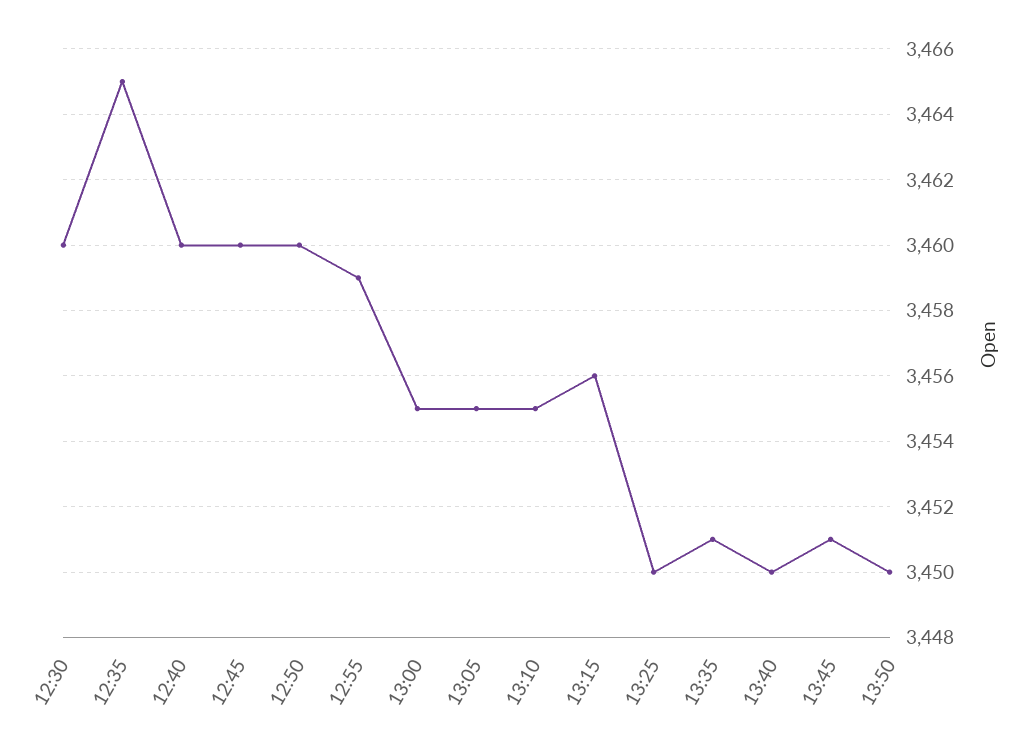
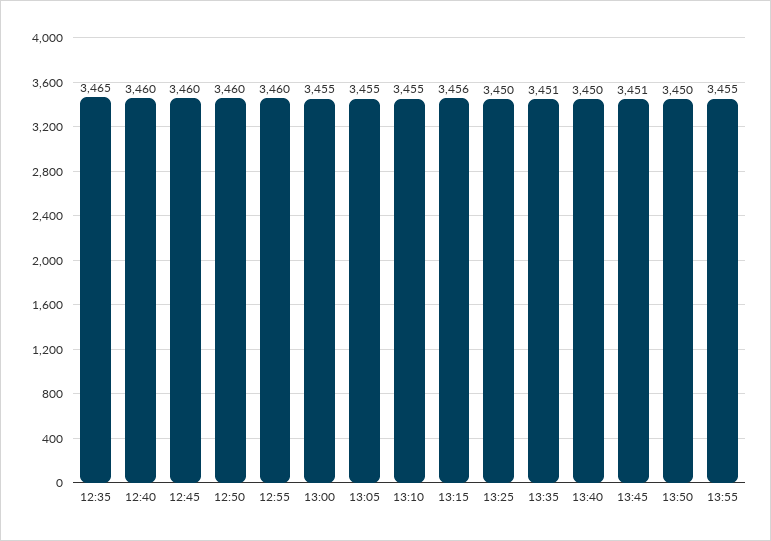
12:30: 3460 -> none
12:55: 3459 -> 3460
13:55: none -> 3455

